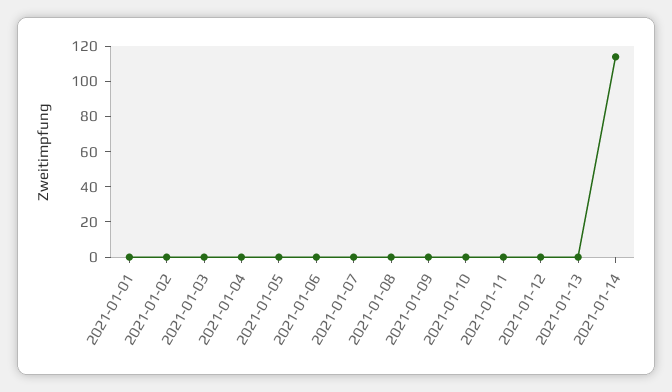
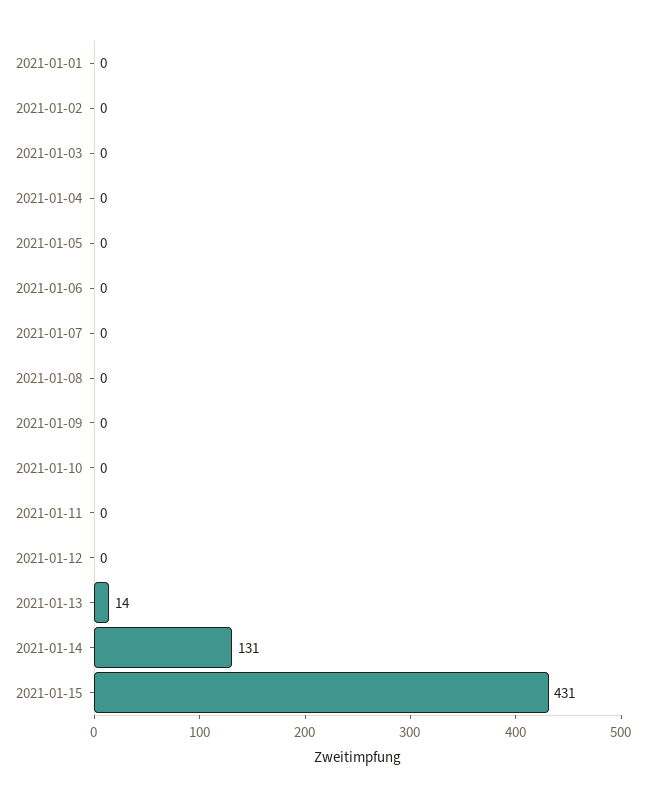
2021-01-13: 0 -> 14
2021-01-14: 115 -> 131
2021-01-15: none -> 431

